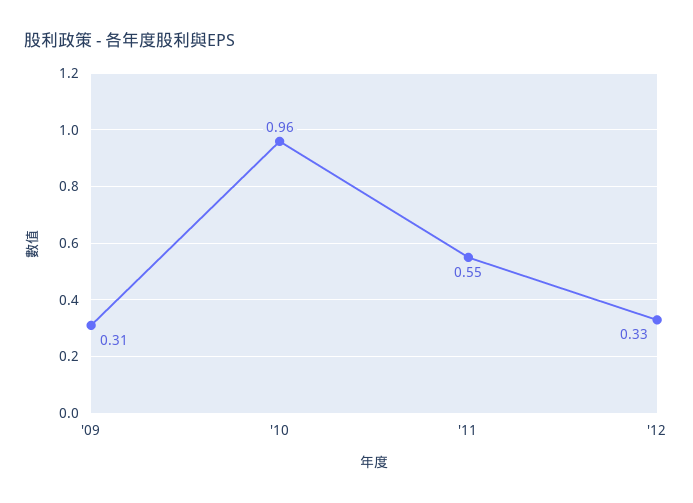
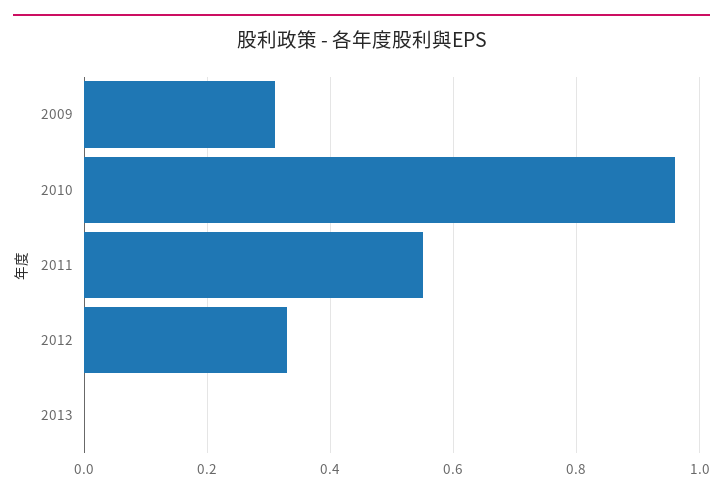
2013: none -> 0

